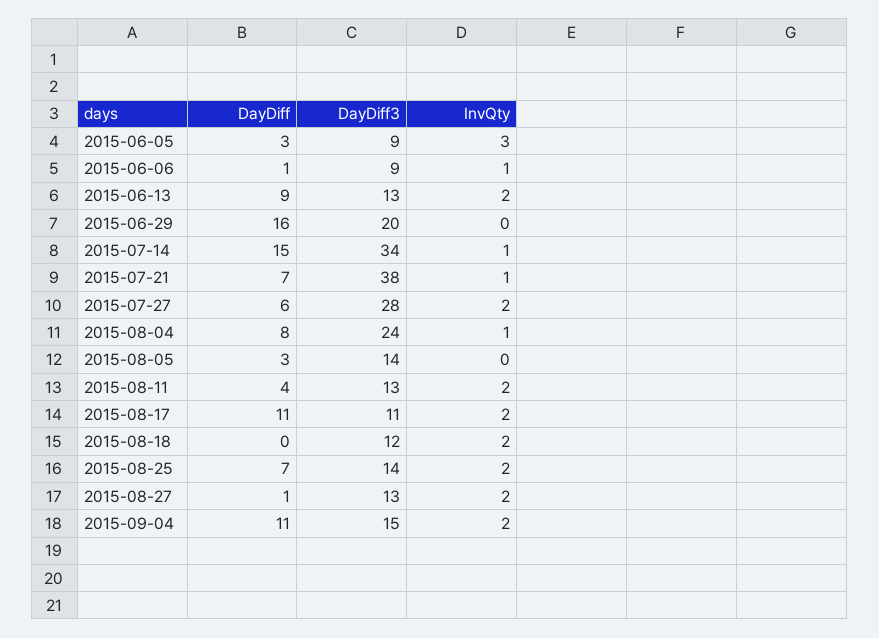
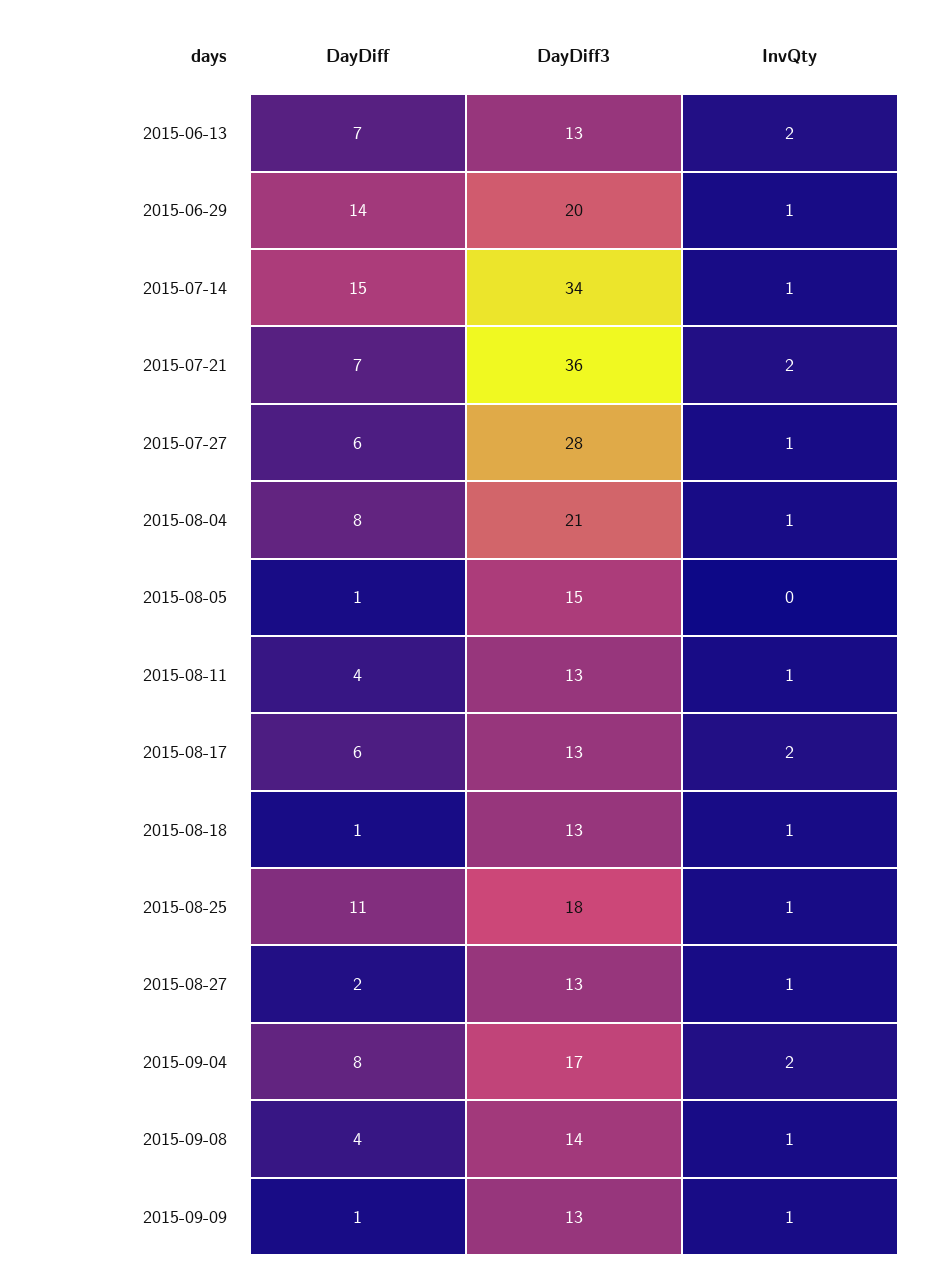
DayDiff, 2015-06-05: 3 -> none
DayDiff3, 2015-06-05: 9 -> none
InvQty, 2015-06-05: 3 -> none
DayDiff, 2015-06-06: 1 -> none
DayDiff3, 2015-06-06: 9 -> none
InvQty, 2015-06-06: 1 -> none
DayDiff, 2015-06-13: 9 -> 7
DayDiff, 2015-06-29: 16 -> 14
InvQty, 2015-06-29: 0 -> 1
DayDiff3, 2015-07-21: 38 -> 36
InvQty, 2015-07-21: 1 -> 2
InvQty, 2015-07-27: 2 -> 1
DayDiff3, 2015-08-04: 24 -> 21
DayDiff, 2015-08-05: 3 -> 1
DayDiff3, 2015-08-05: 14 -> 15
InvQty, 2015-08-11: 2 -> 1
DayDiff, 2015-08-17: 11 -> 6
DayDiff3, 2015-08-17: 11 -> 13
DayDiff, 2015-08-18: 0 -> 1
DayDiff3, 2015-08-18: 12 -> 13
InvQty, 2015-08-18: 2 -> 1
DayDiff, 2015-08-25: 7 -> 11
DayDiff3, 2015-08-25: 14 -> 18
InvQty, 2015-08-25: 2 -> 1
DayDiff, 2015-08-27: 1 -> 2
InvQty, 2015-08-27: 2 -> 1
DayDiff, 2015-09-04: 11 -> 8
DayDiff3, 2015-09-04: 15 -> 17
DayDiff, 2015-09-08: none -> 4
DayDiff3, 2015-09-08: none -> 14
InvQty, 2015-09-08: none -> 1
DayDiff, 2015-09-09: none -> 1
DayDiff3, 2015-09-09: none -> 13
InvQty, 2015-09-09: none -> 1

